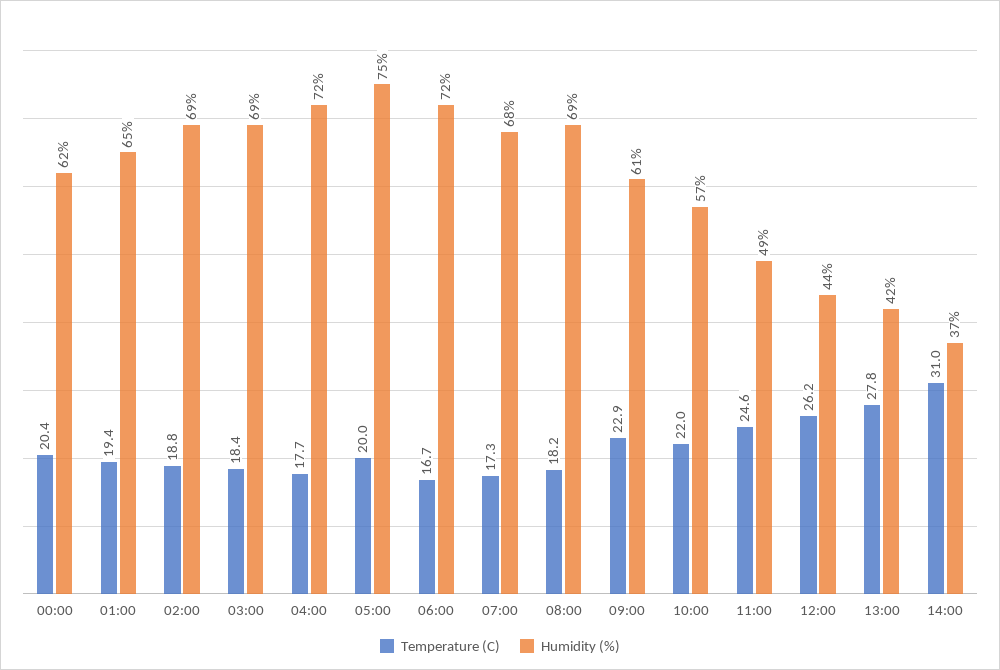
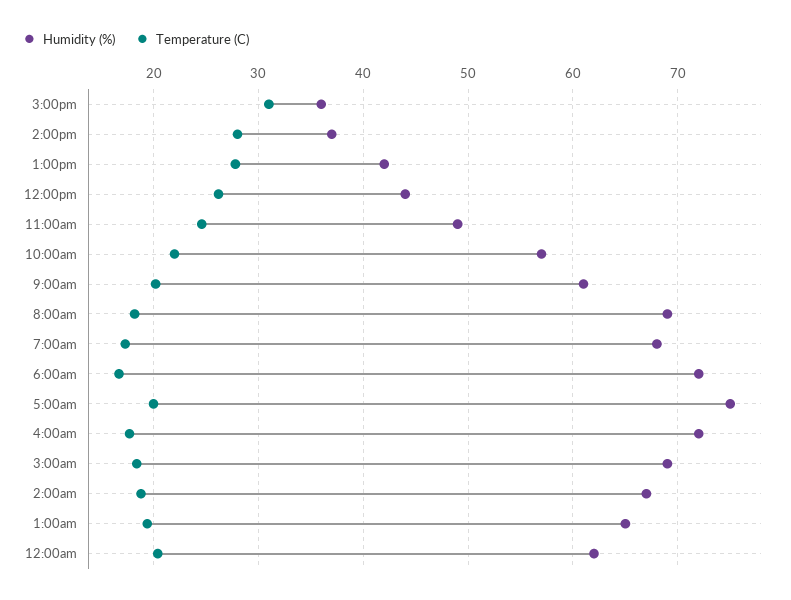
Humidity (%), 02:00: 69 -> 67
Temperature (C), 09:00: 22.9 -> 20
Temperature (C), 14:00: 31 -> 28
Humidity (%), 3:00pm: none -> 36
Temperature (C), 3:00pm: none -> 31

